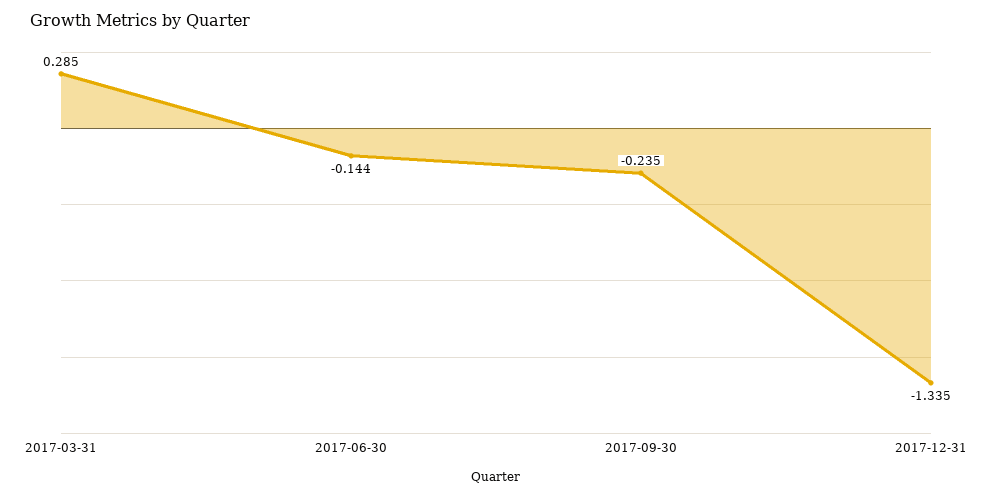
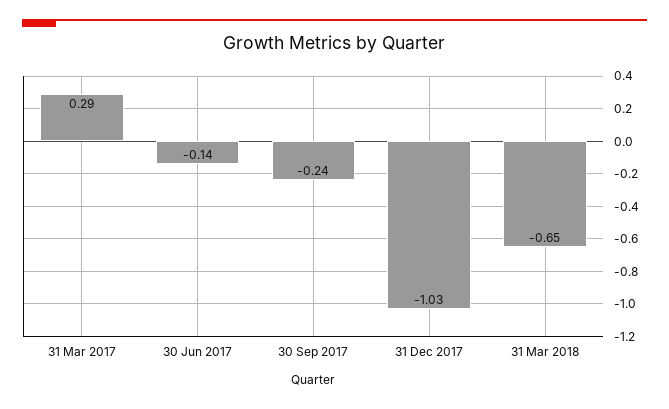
2017-12-31: -1.335 -> -1.03
31 Mar 2018: none -> -0.65

